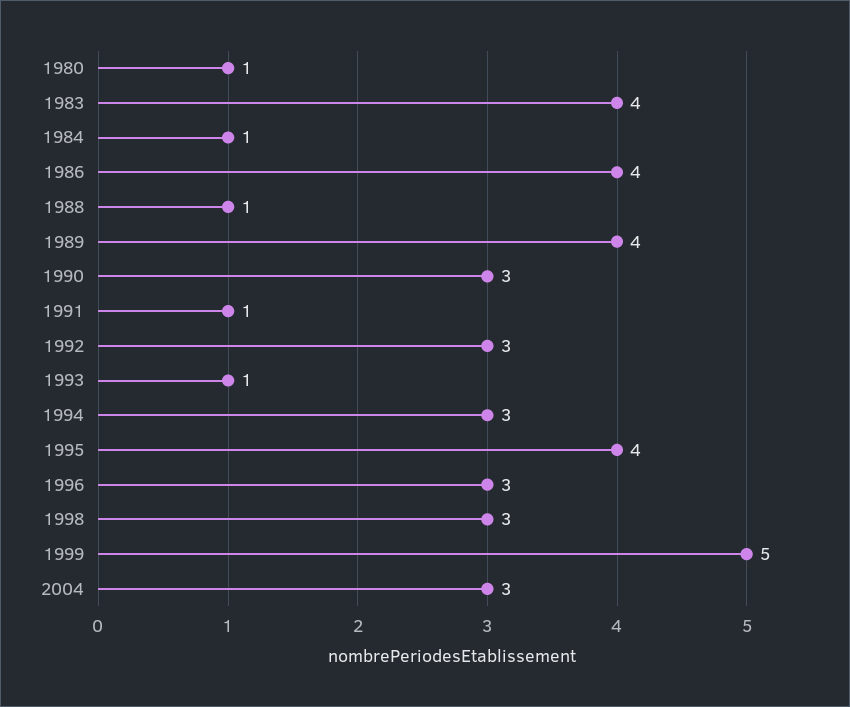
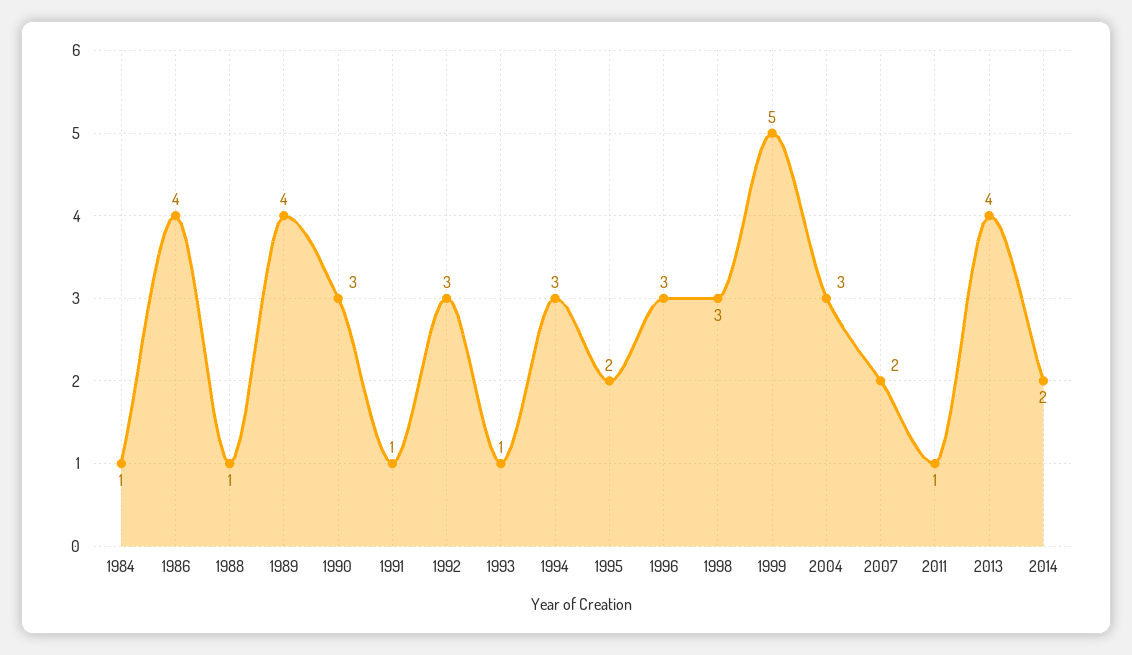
1980: 1 -> none
1983: 4 -> none
1995: 4 -> 2
2007: none -> 2
2011: none -> 1
2013: none -> 4
2014: none -> 2

